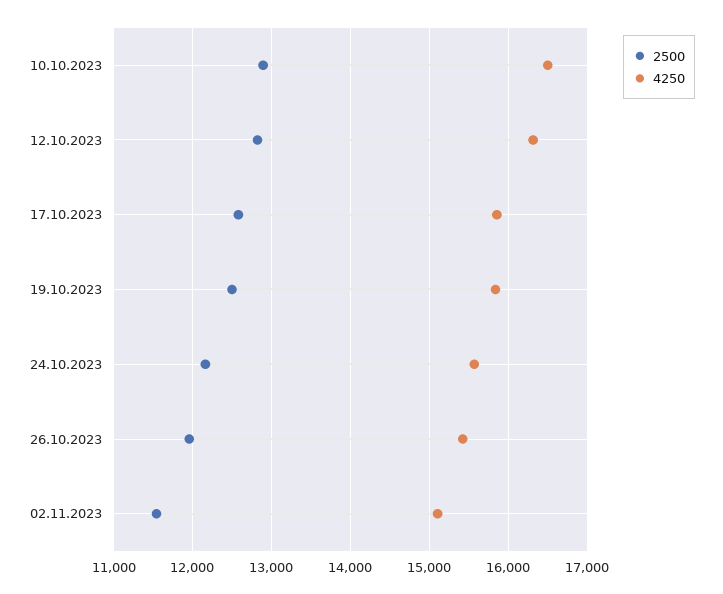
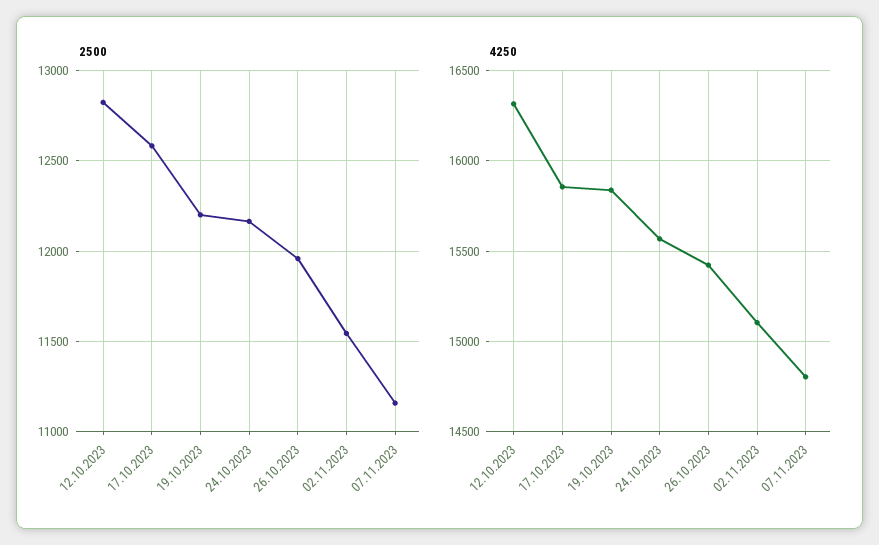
2500, 10.10.2023: 12900 -> none
4250, 10.10.2023: 16500 -> none
2500, 19.10.2023: 12500 -> 12200
2500, 07.11.2023: none -> 11150
4250, 07.11.2023: none -> 14800

